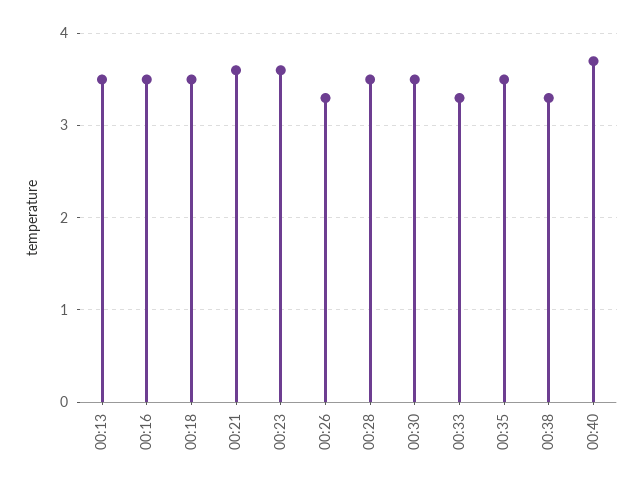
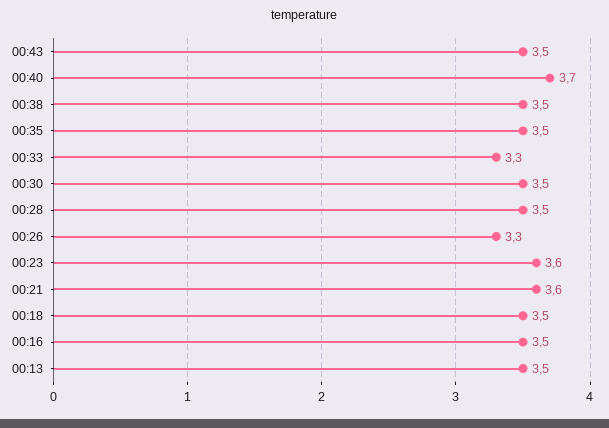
00:38: 3.3 -> 3.5
00:43: none -> 3.5

